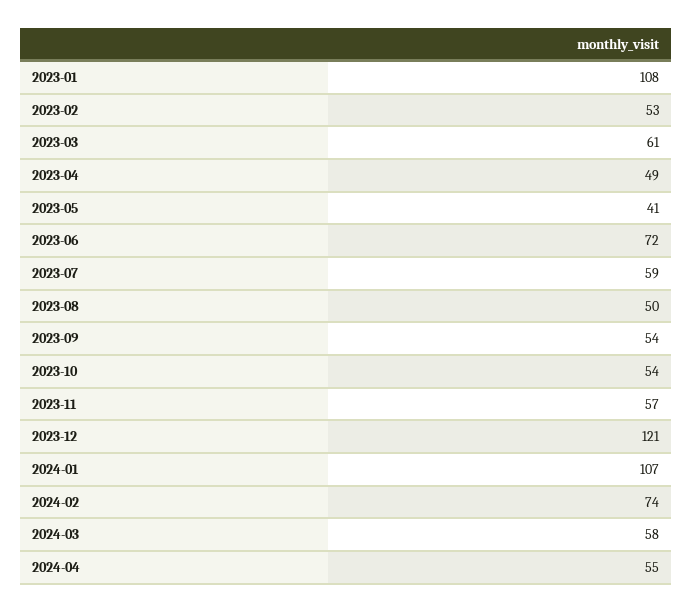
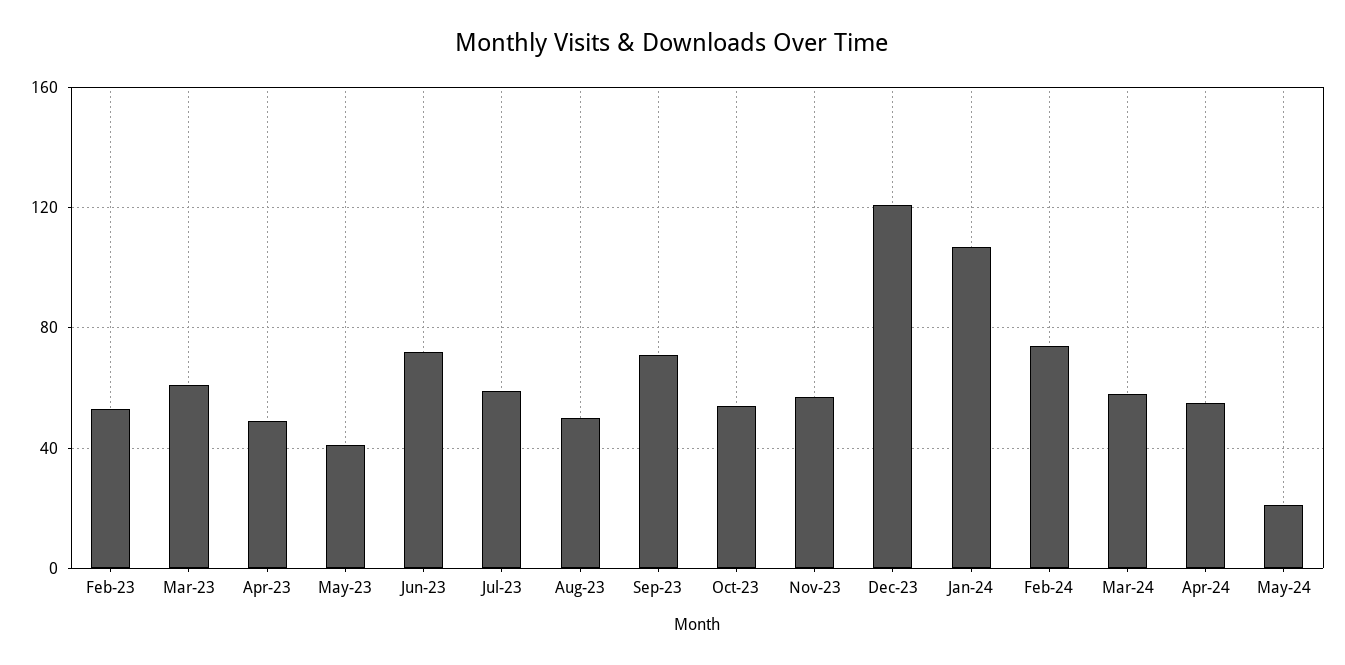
2023-01: 108 -> none
2023-09: 54 -> 70
May-24: none -> 20

